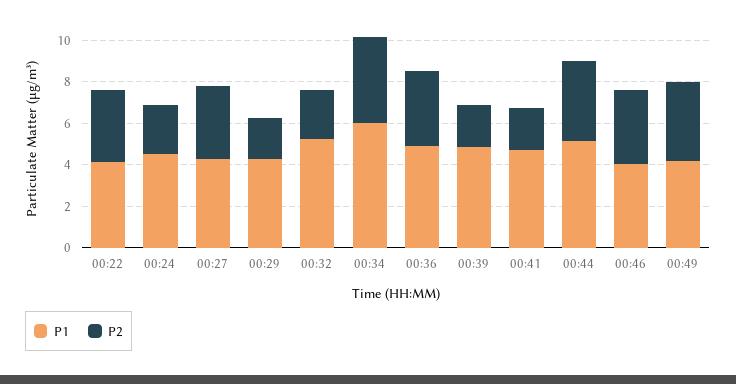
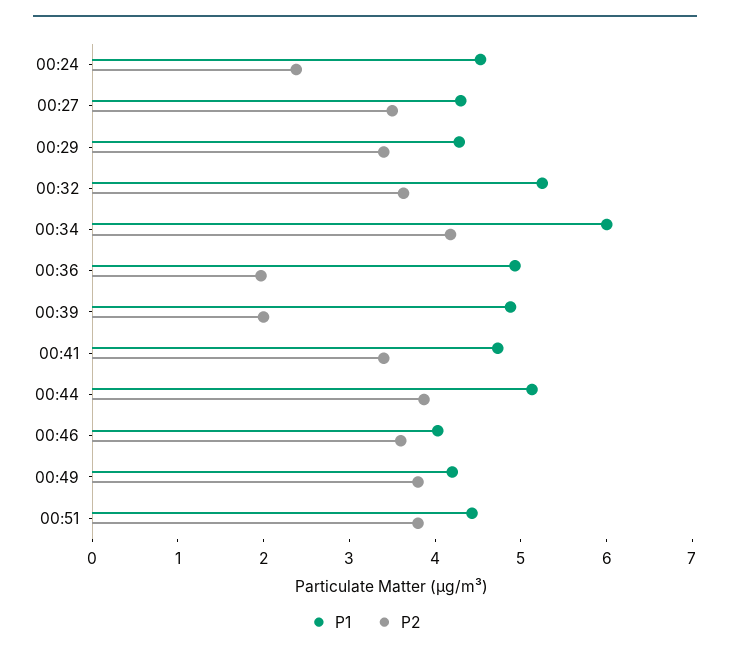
P1, 00:22: 4 -> none
P2, 00:22: 3.5 -> none
P2, 00:29: 2 -> 3.4
P2, 00:32: 2.5 -> 3.6
P2, 00:36: 3.5 -> 2
P2, 00:41: 2 -> 3.4
P1, 00:51: none -> 4.4
P2, 00:51: none -> 3.8

